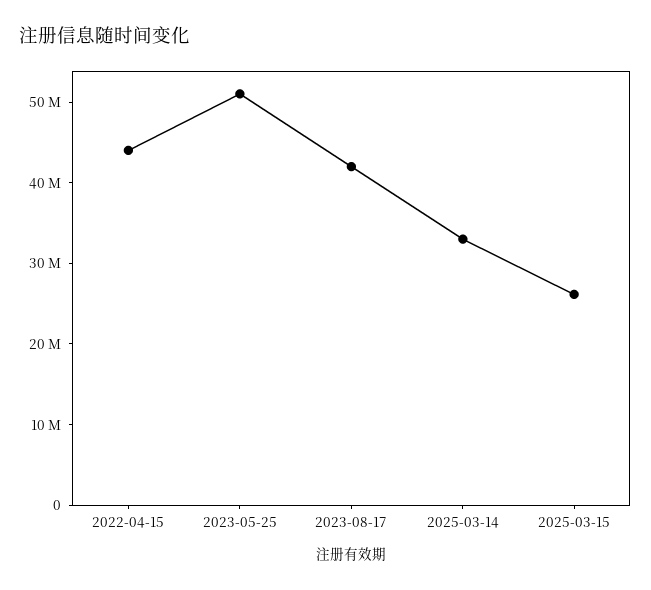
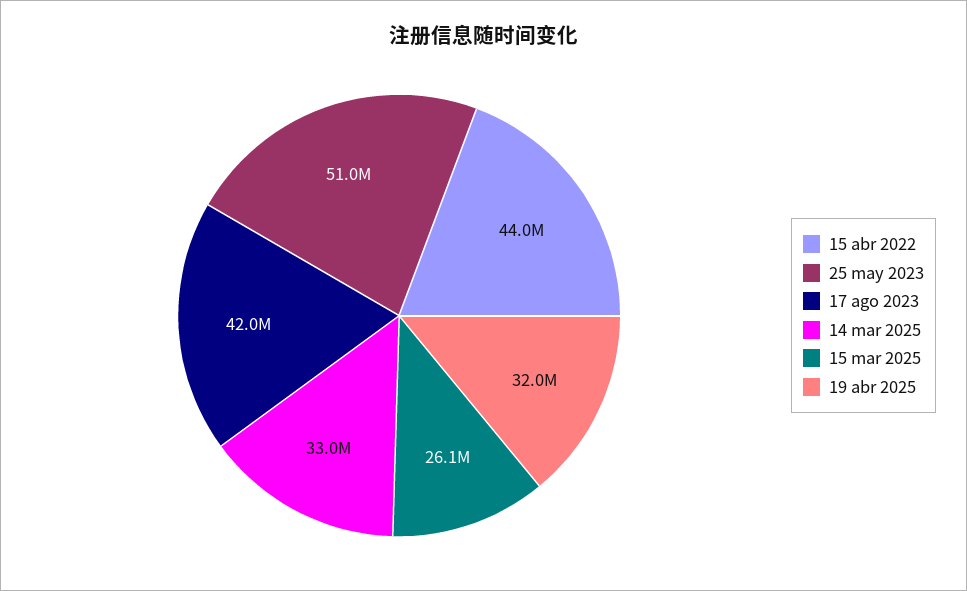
19 abr 2025: none -> 32000000

